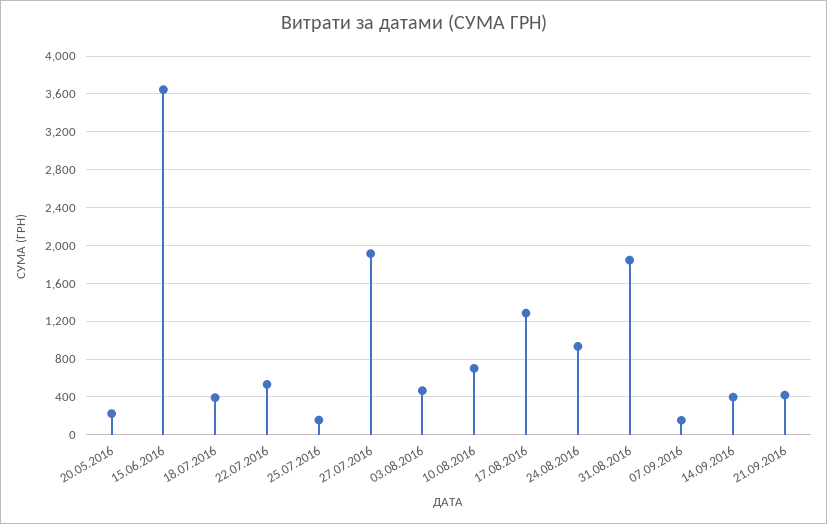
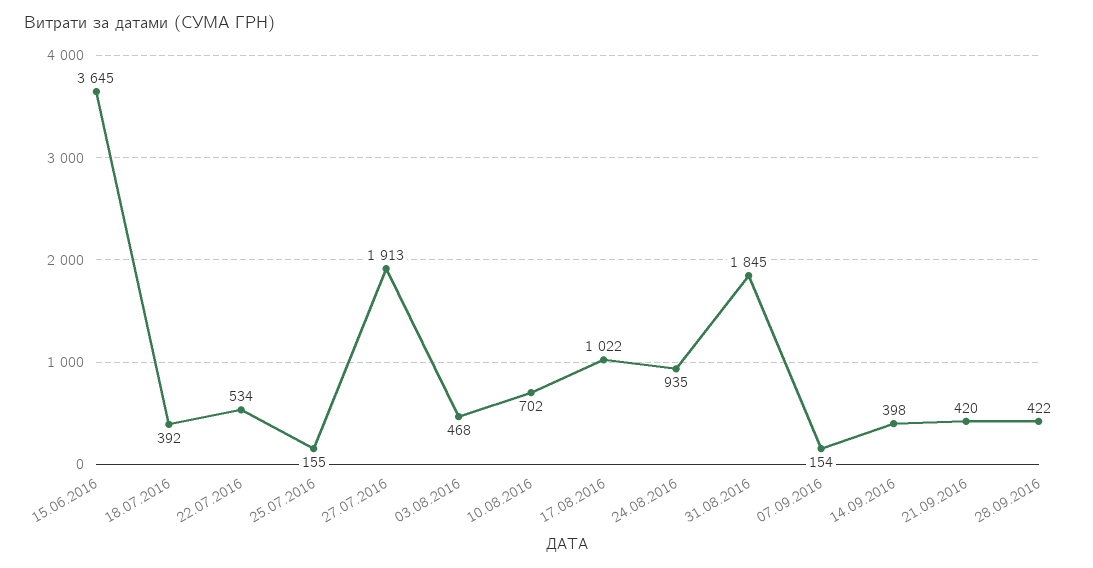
20.05.2016: 200 -> none
17.08.2016: 1300 -> 1022
28.09.2016: none -> 422

